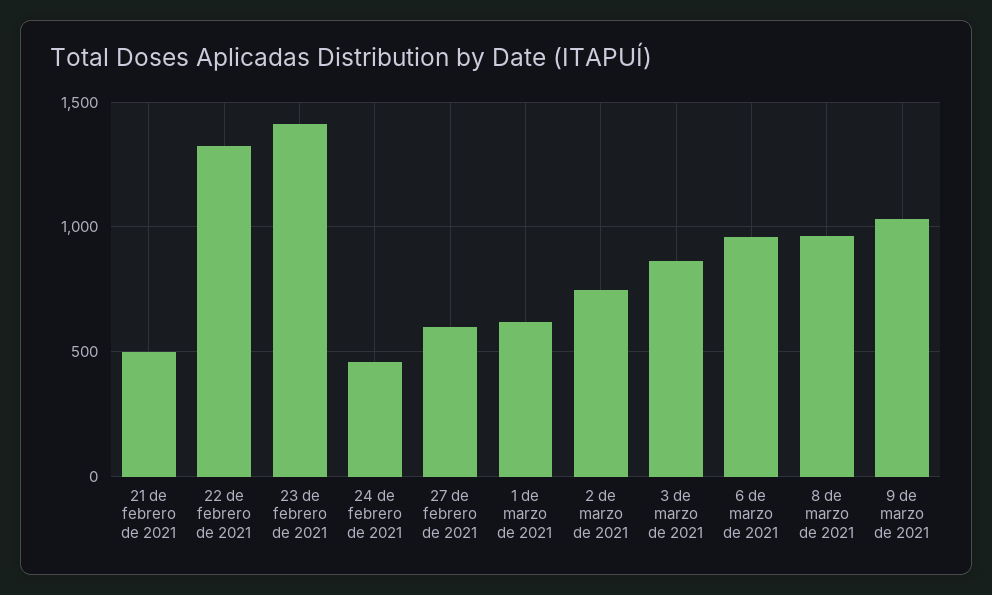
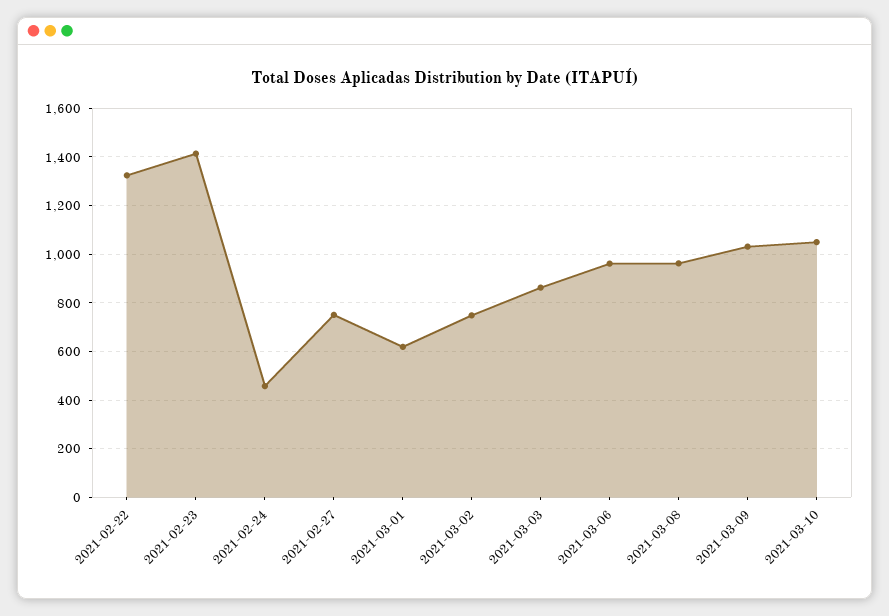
21 de febrero de 2021: 500 -> none
27 de febrero de 2021: 600 -> 750
2021-03-10: none -> 1050

